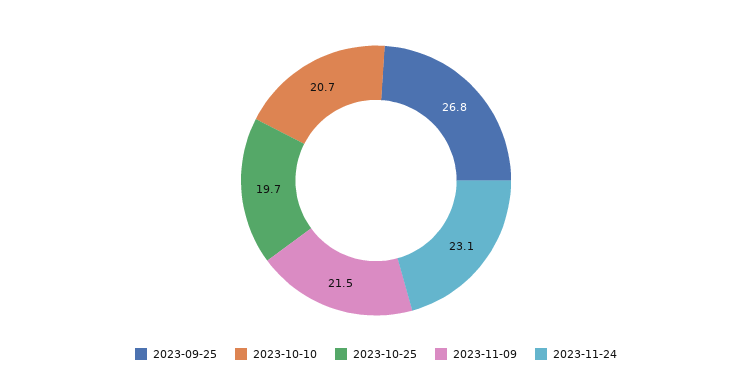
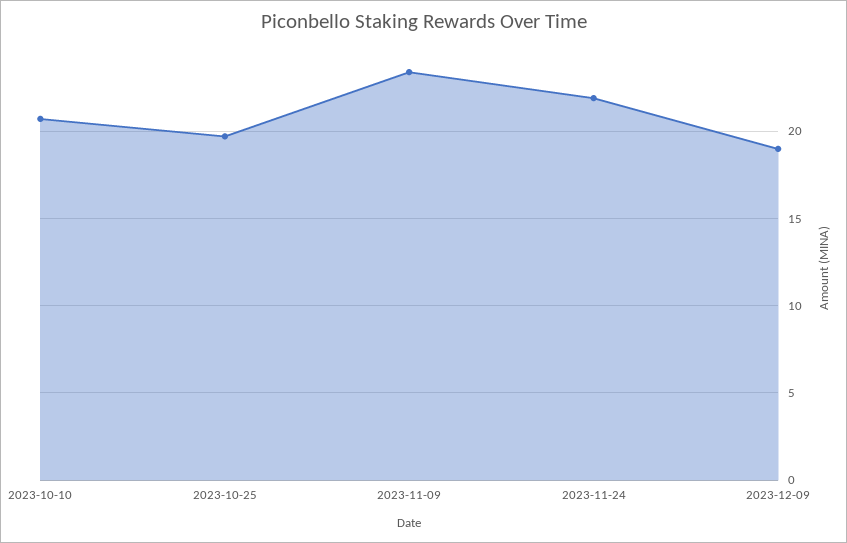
2023-09-25: 26.8 -> none
2023-11-09: 21.5 -> 23.5
2023-11-24: 23.1 -> 22
2023-12-09: none -> 19

